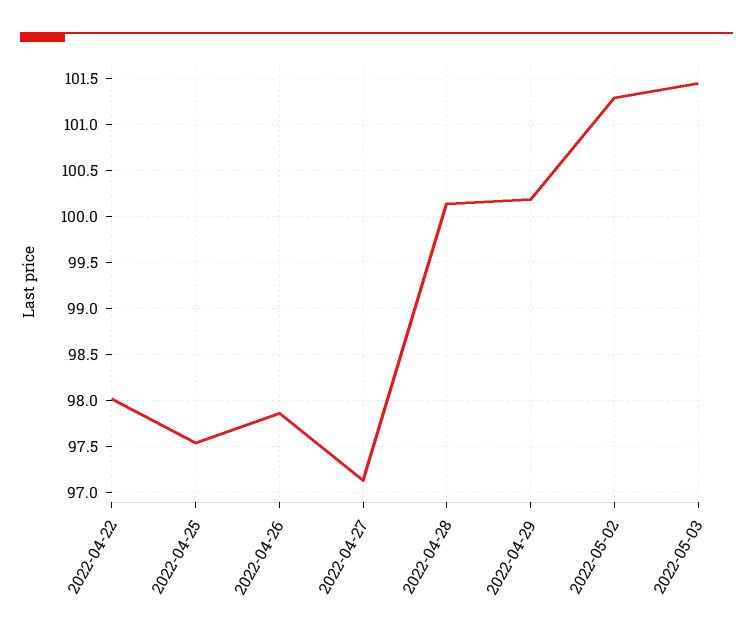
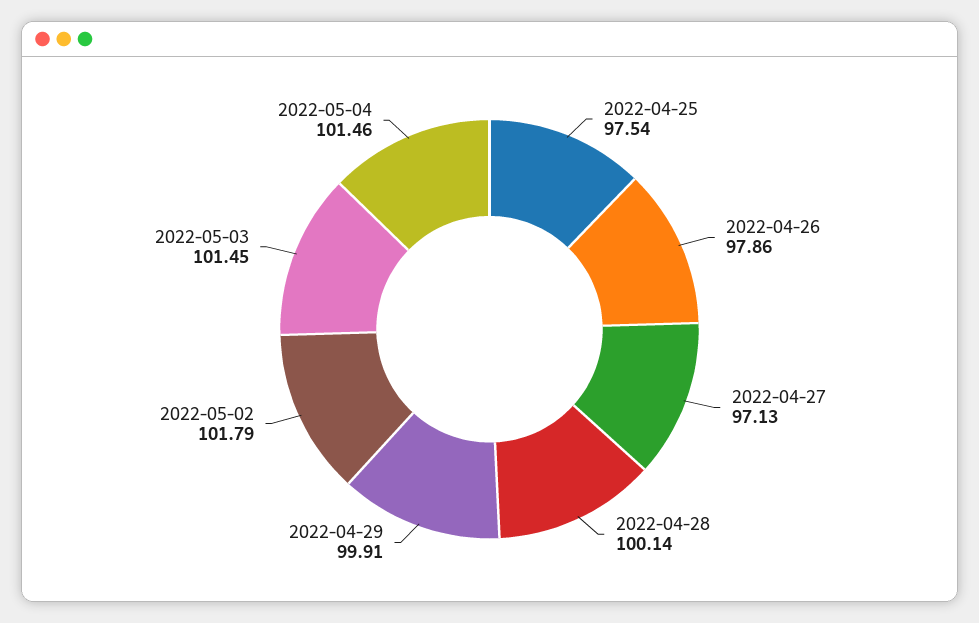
2022-04-22: 98 -> none
2022-04-29: 100.2 -> 99.91
2022-05-02: 101.3 -> 101.79
2022-05-04: none -> 101.46

